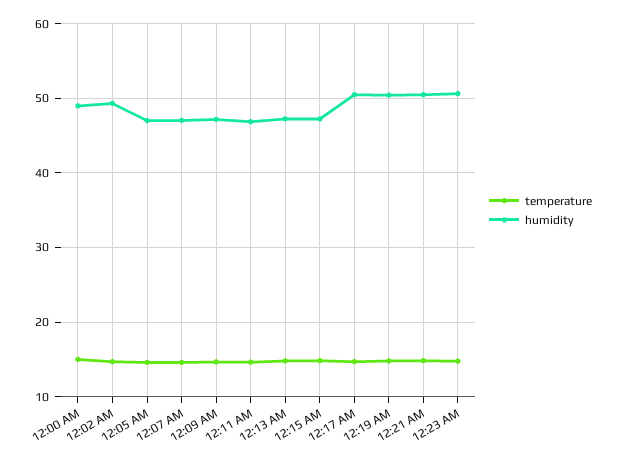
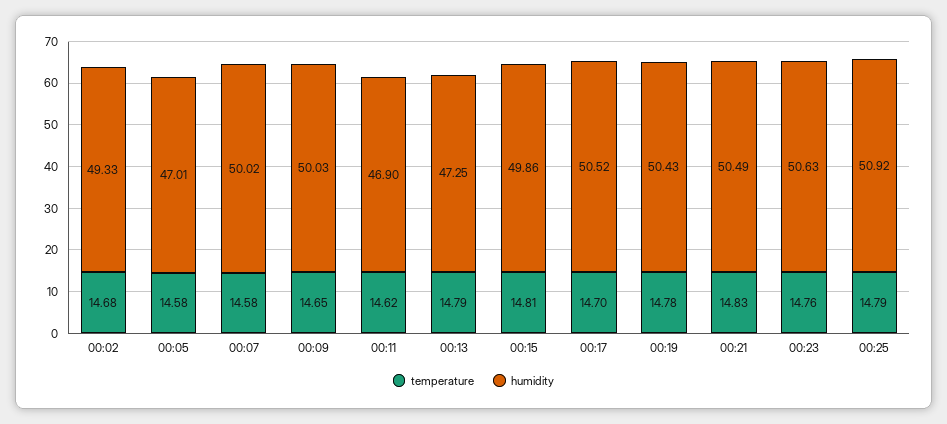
temperature, 12:00 AM: 15 -> none
humidity, 12:00 AM: 49 -> none
humidity, 12:07 AM: 47 -> 50.02
humidity, 12:09 AM: 47 -> 50.03
humidity, 12:15 AM: 47 -> 49.86
temperature, 00:25: none -> 14.79
humidity, 00:25: none -> 50.92

